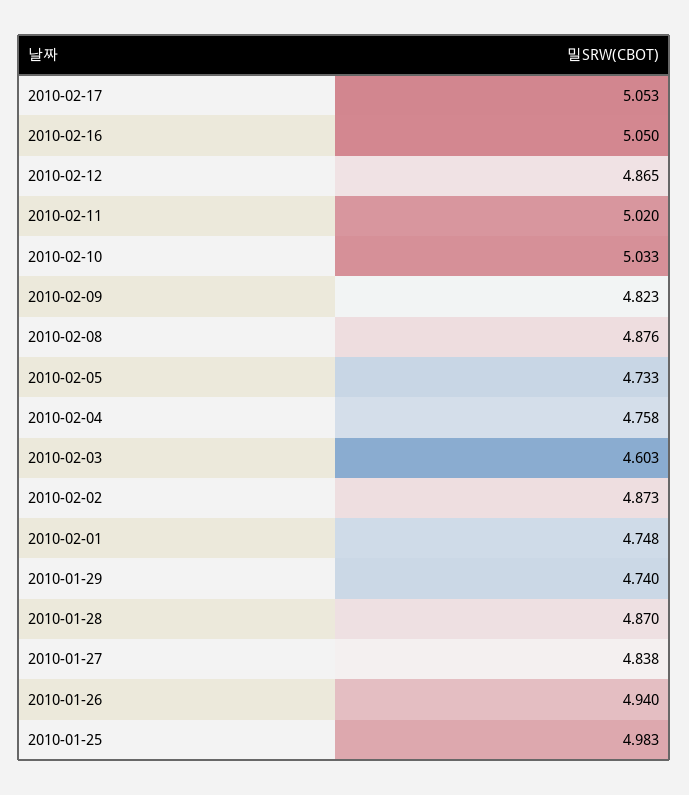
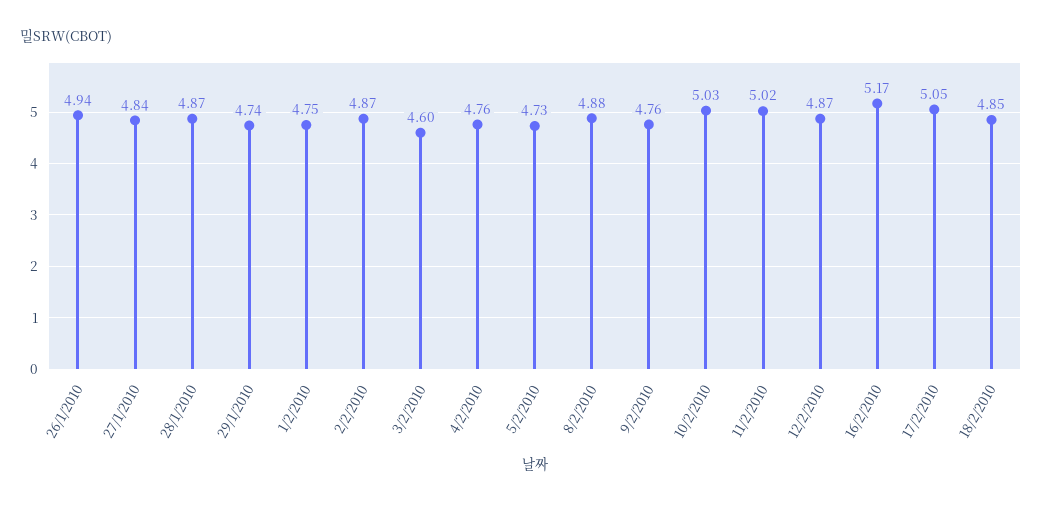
2010-02-16: 5.05 -> 5.17
2010-02-09: 4.823 -> 4.76
2010-01-25: 4.983 -> none
18/2/2010: none -> 4.85

